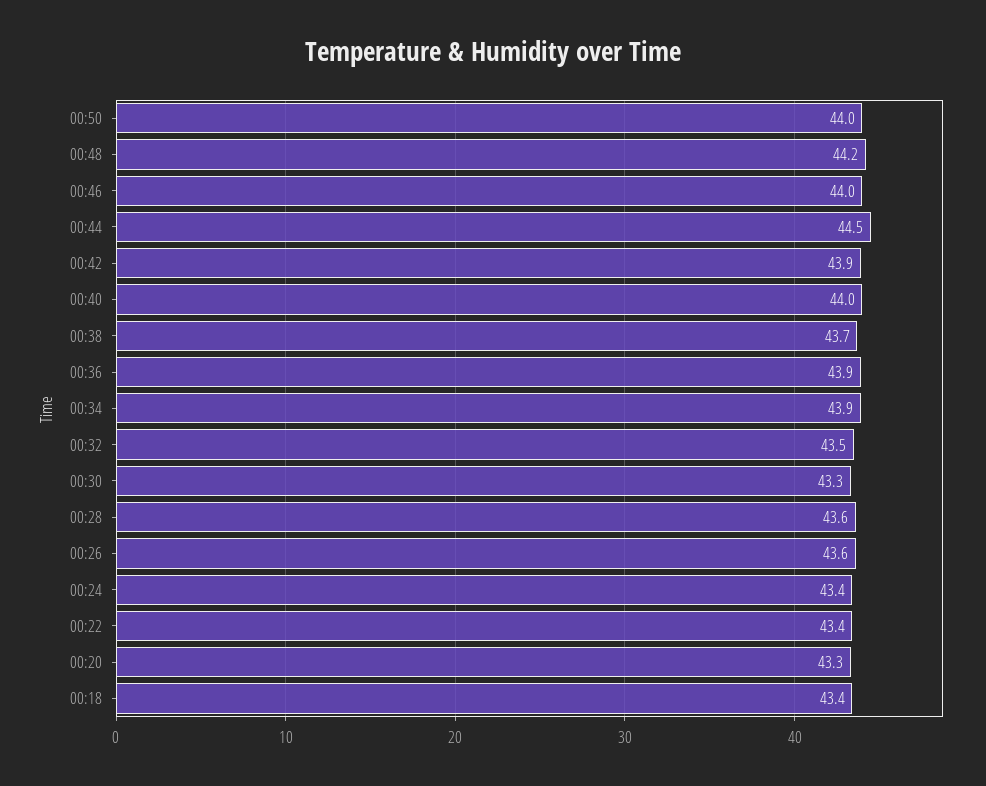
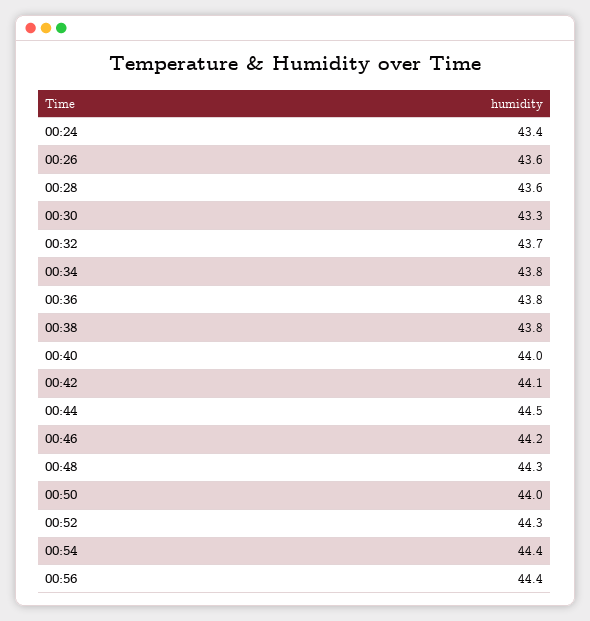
00:48: 44.2 -> 44.3
00:46: 44 -> 44.2
00:42: 43.9 -> 44.1
00:38: 43.7 -> 43.8
00:36: 43.9 -> 43.8
00:34: 43.9 -> 43.8
00:32: 43.5 -> 43.7
00:22: 43.4 -> none
00:20: 43.3 -> none
00:18: 43.4 -> none
00:52: none -> 44.3
00:54: none -> 44.4
00:56: none -> 44.4

